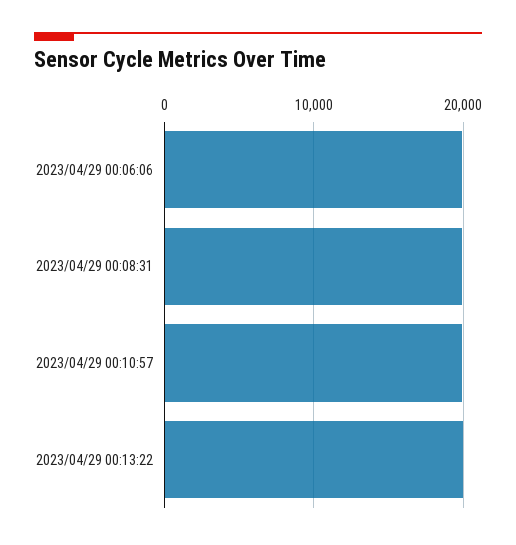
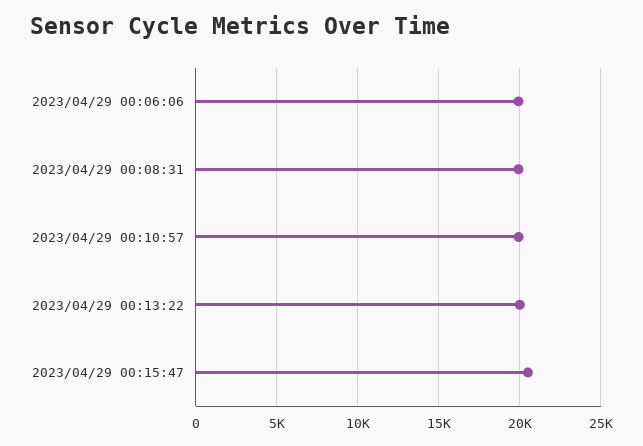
2023/04/29 00:15:47: none -> 20500

